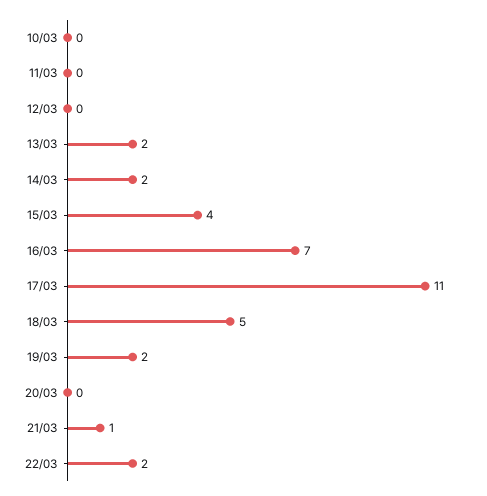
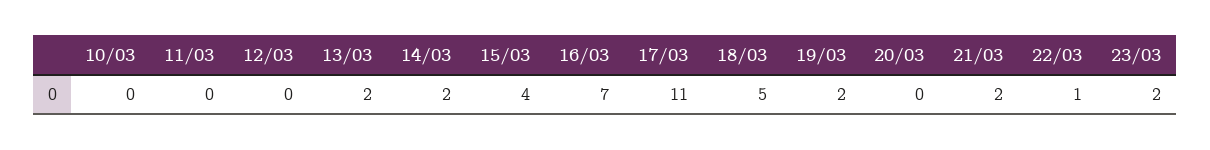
21/03: 1 -> 2
22/03: 2 -> 1
23/03: none -> 2

